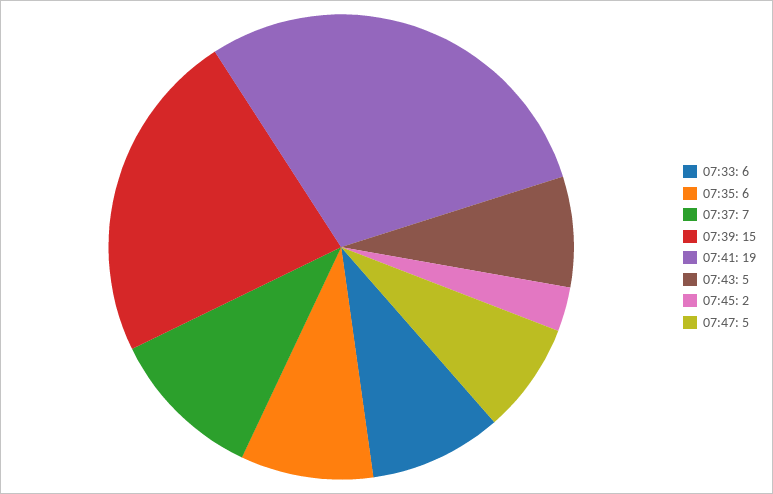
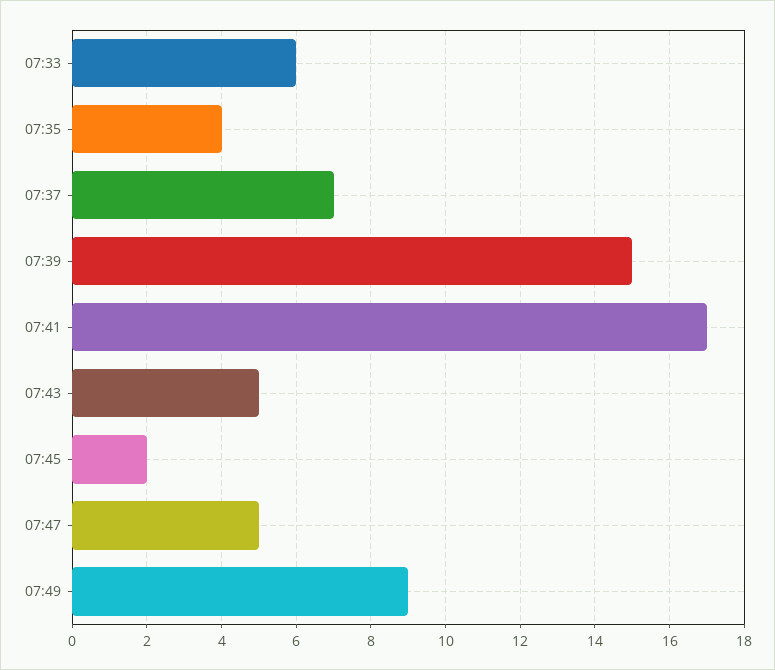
07:35: 6 -> 4
07:41: 19 -> 17
07:49: none -> 9

